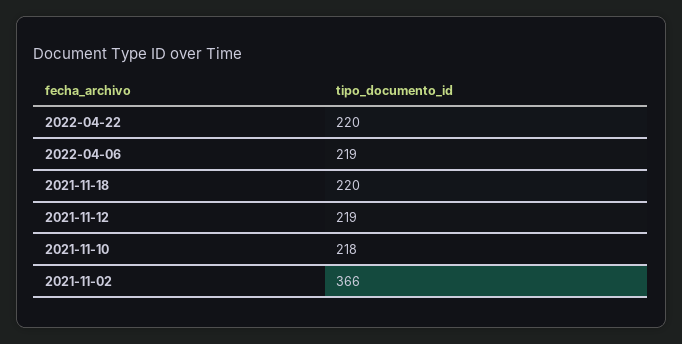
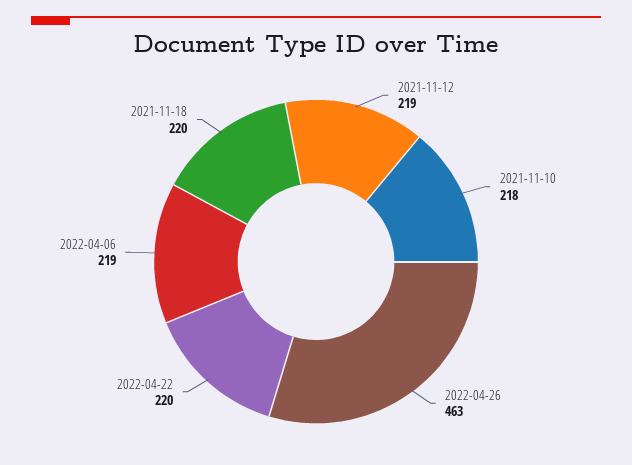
2021-11-02: 366 -> none
2022-04-26: none -> 463

